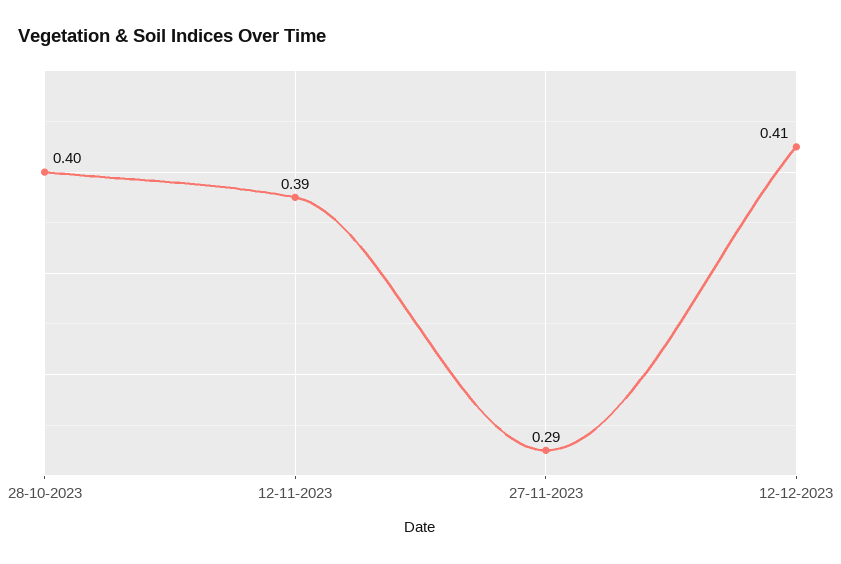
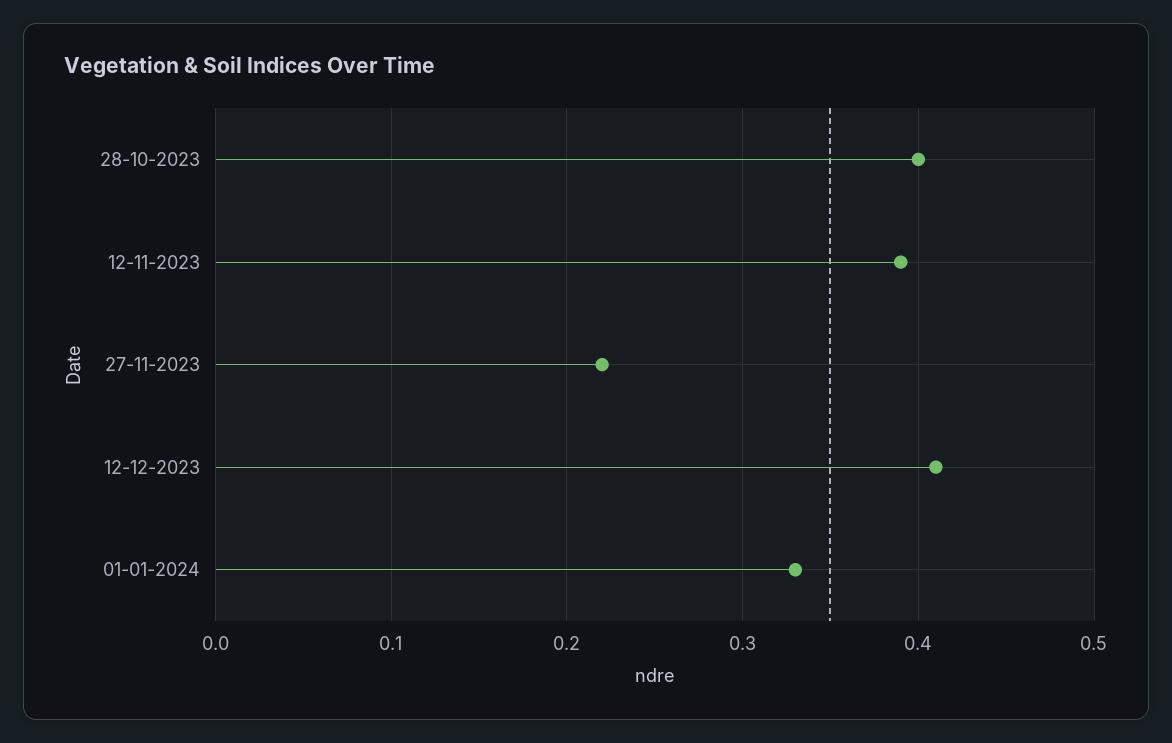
27-11-2023: 0.29 -> 0.22
01-01-2024: none -> 0.33

